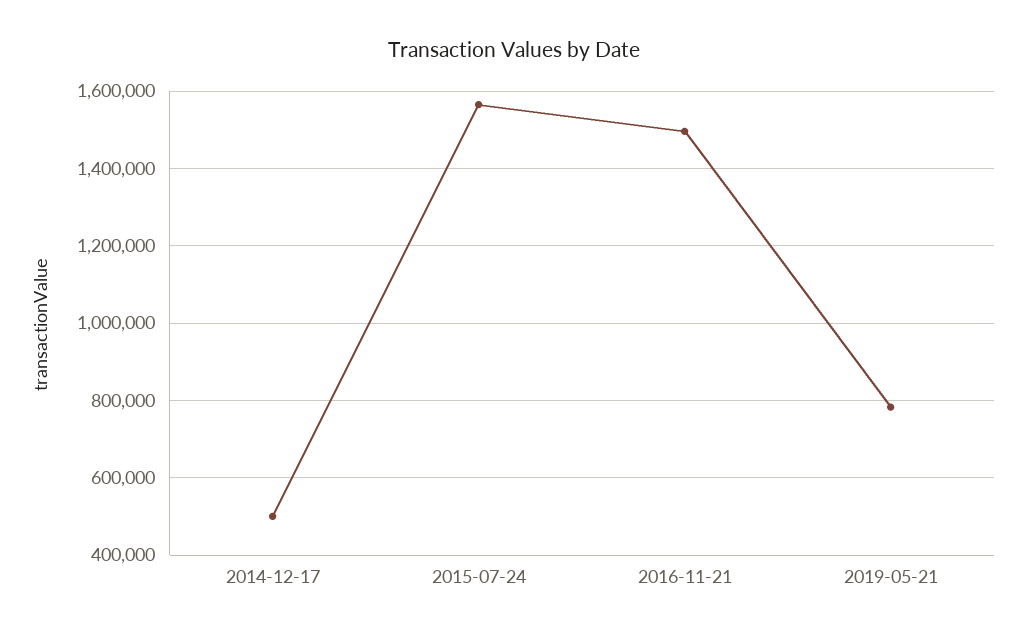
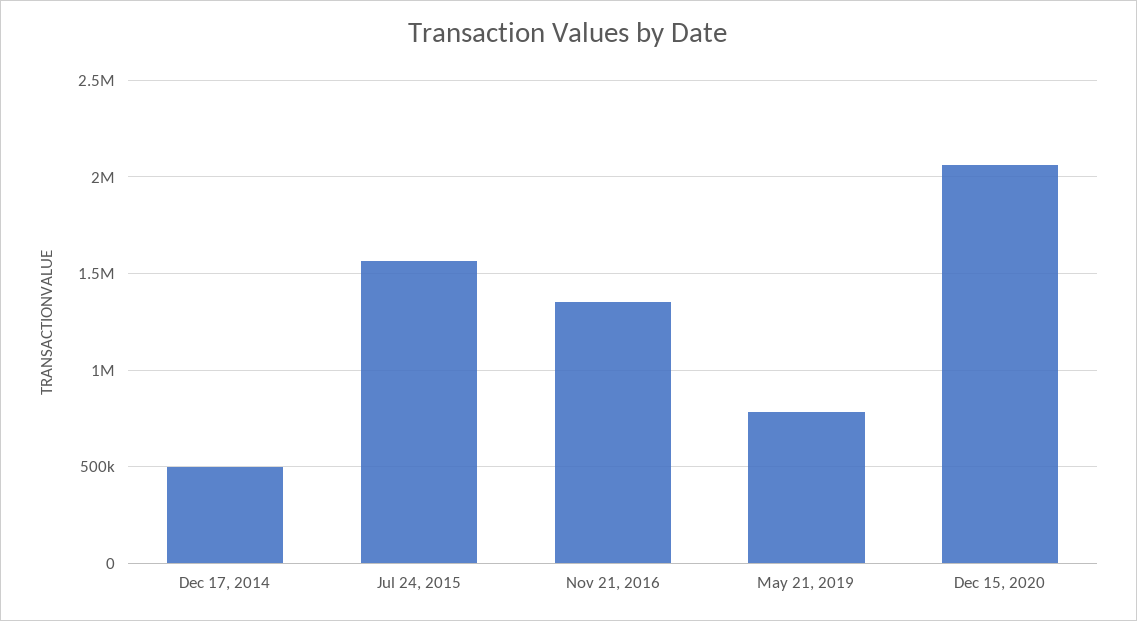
2016-11-21: 1500000 -> 1350000
Dec 15, 2020: none -> 2050000

